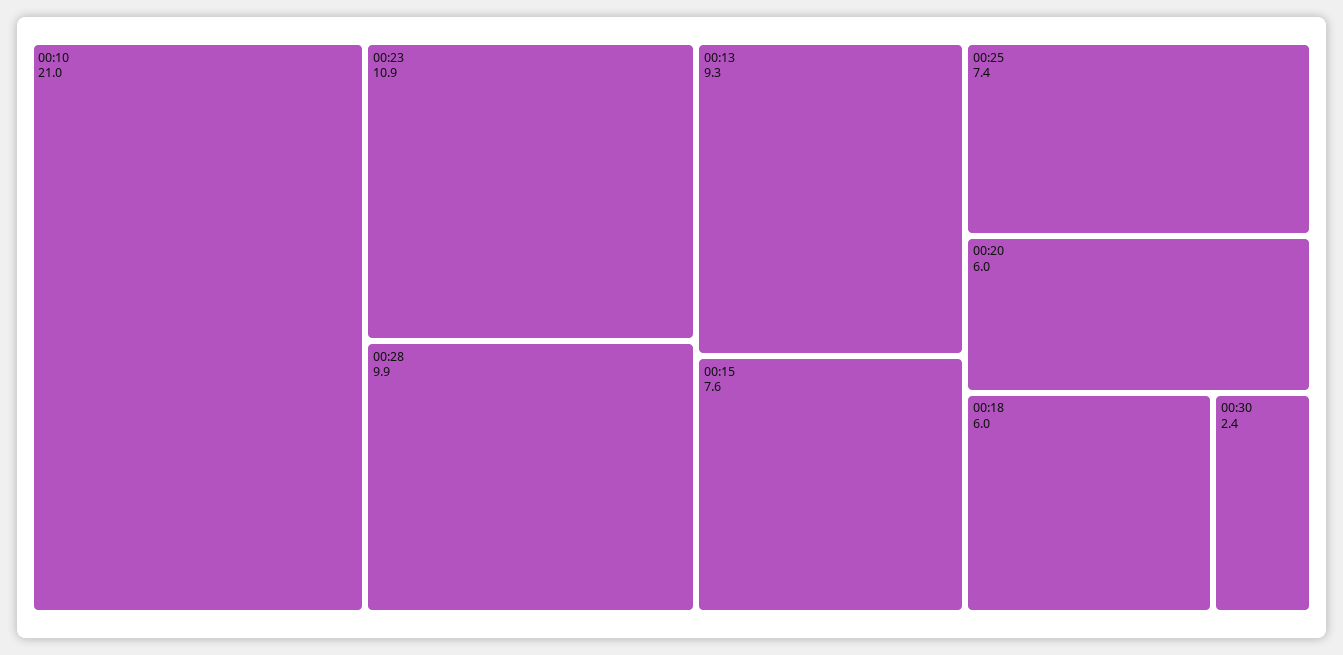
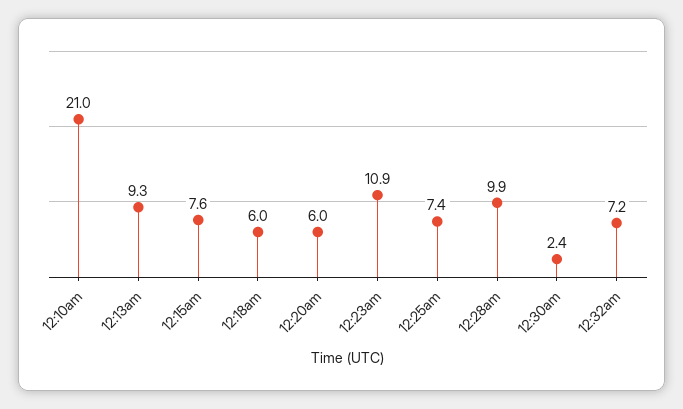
12:32am: none -> 7.2

